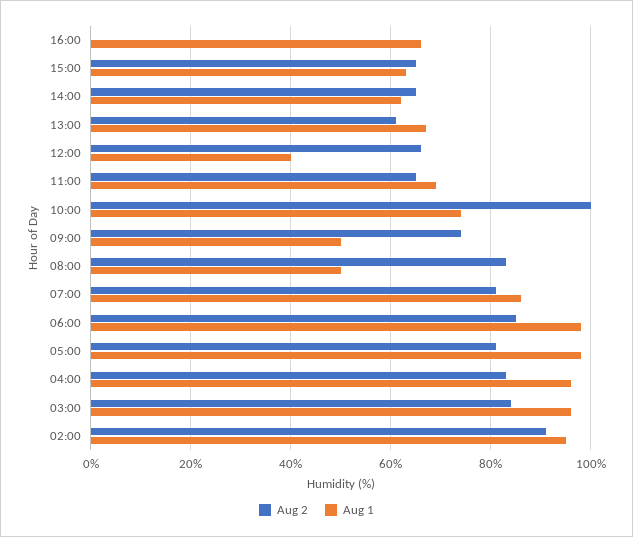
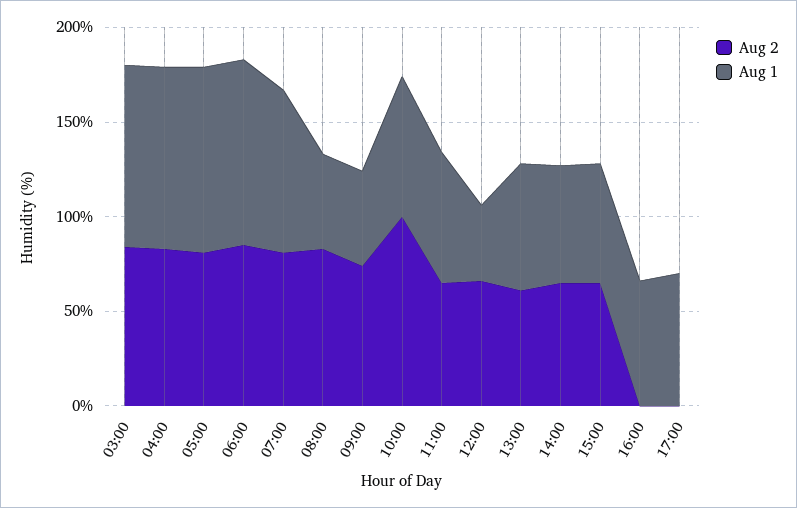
Aug 2, 02:00: 90 -> none
Aug 1, 02:00: 95 -> none
Aug 2, 17:00: none -> 0
Aug 1, 17:00: none -> 70

